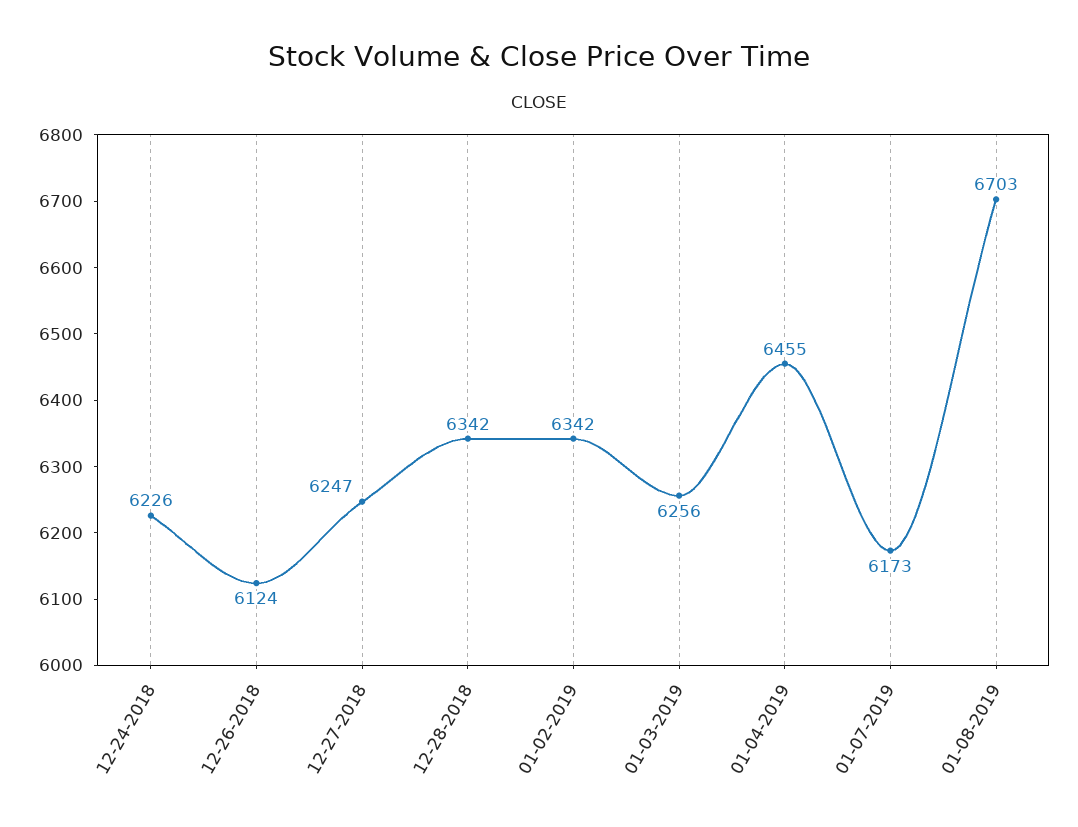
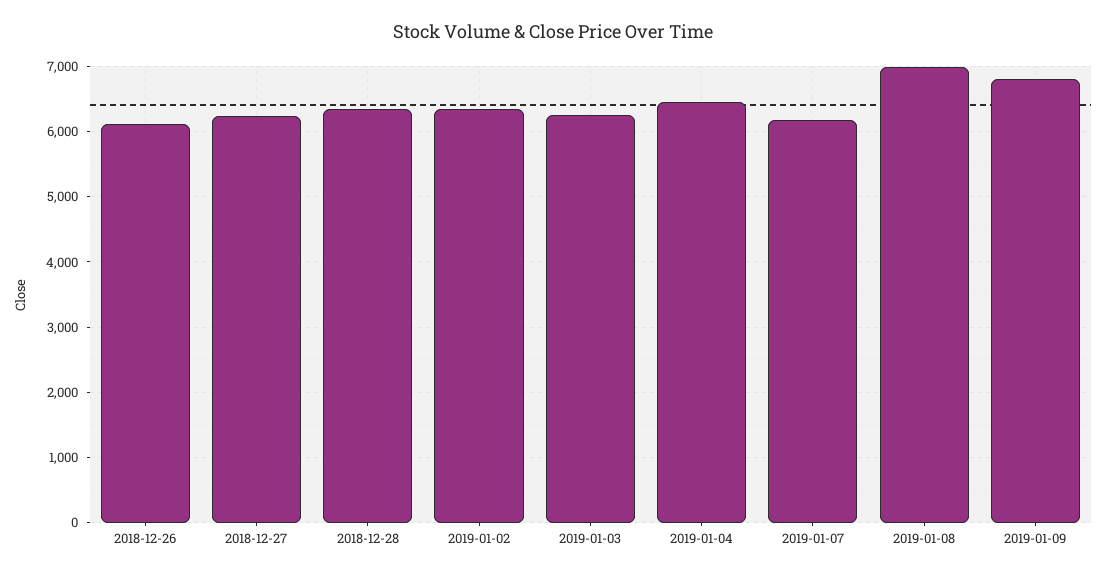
12-24-2018: 6226 -> none
01-08-2019: 6703 -> 7000
2019-01-09: none -> 6800

